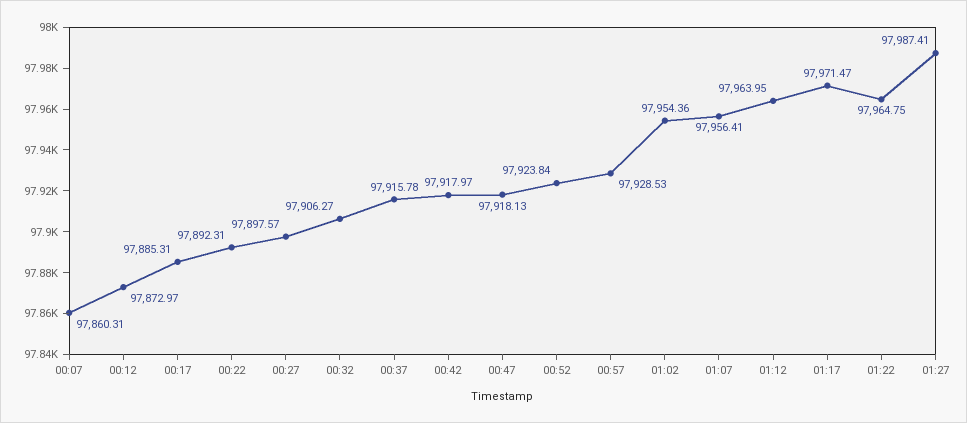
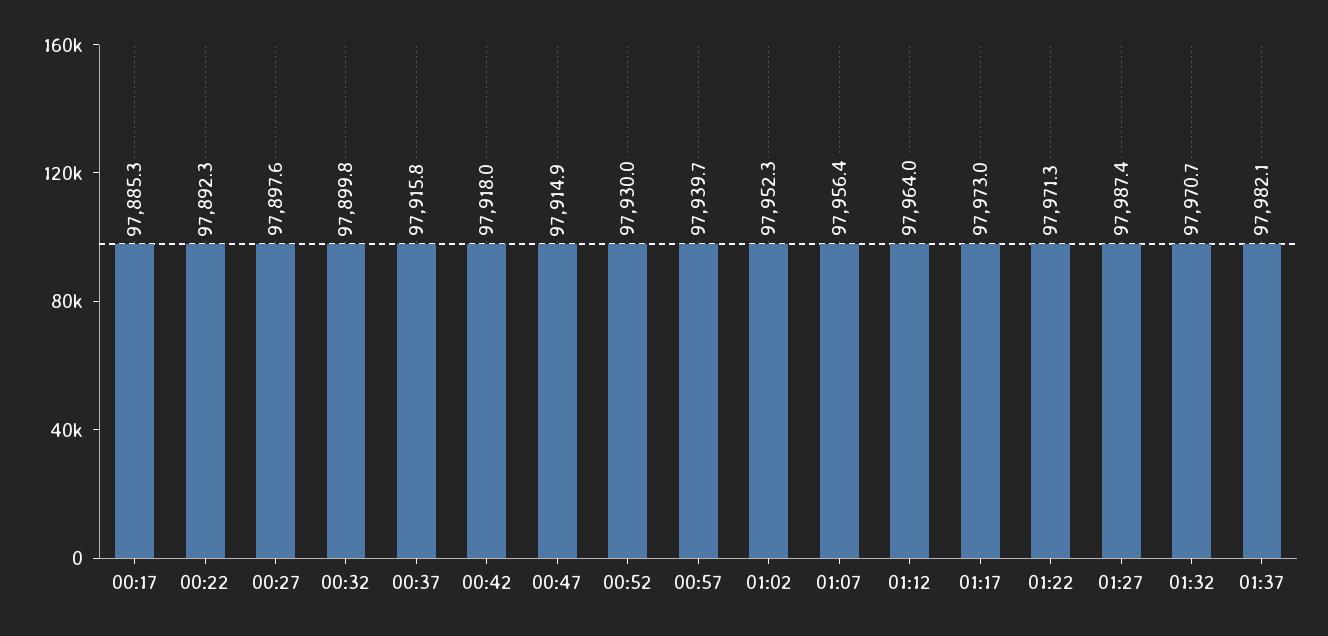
00:07: 97860.31 -> none
00:12: 97872.97 -> none
00:32: 97906.27 -> 97899.8
00:47: 97918.13 -> 97914.9
00:52: 97923.84 -> 97930
00:57: 97928.53 -> 97939.7
01:02: 97954.36 -> 97952.3
01:17: 97971.47 -> 97973
01:22: 97964.75 -> 97971.3
01:32: none -> 97970.7
01:37: none -> 97982.1

